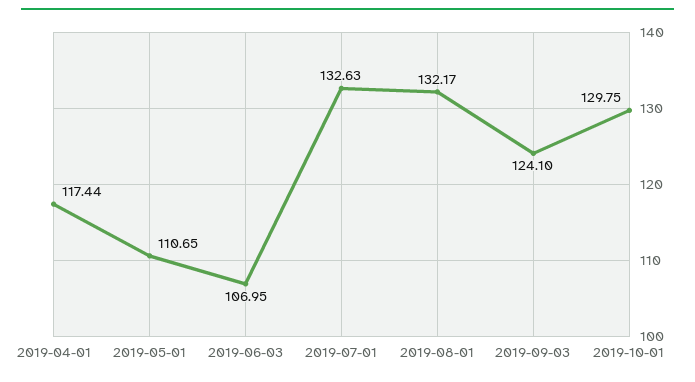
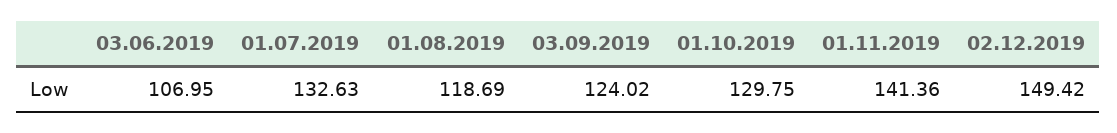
2019-04-01: 117.44 -> none
2019-05-01: 110.65 -> none
2019-08-01: 132.17 -> 118.69
2019-09-03: 124.1 -> 124.02
01.11.2019: none -> 141.36
02.12.2019: none -> 149.42

